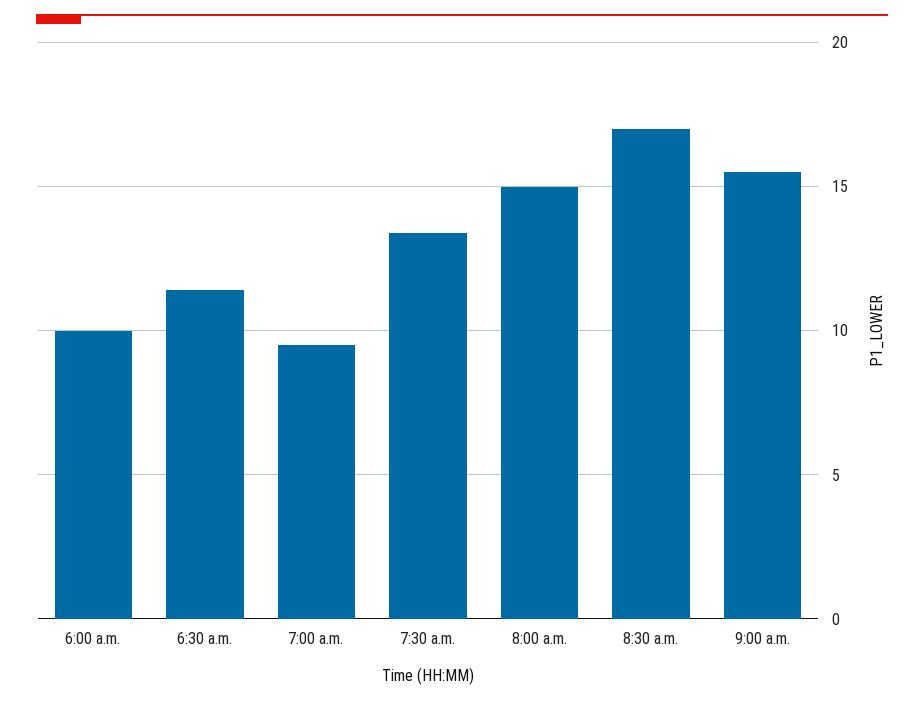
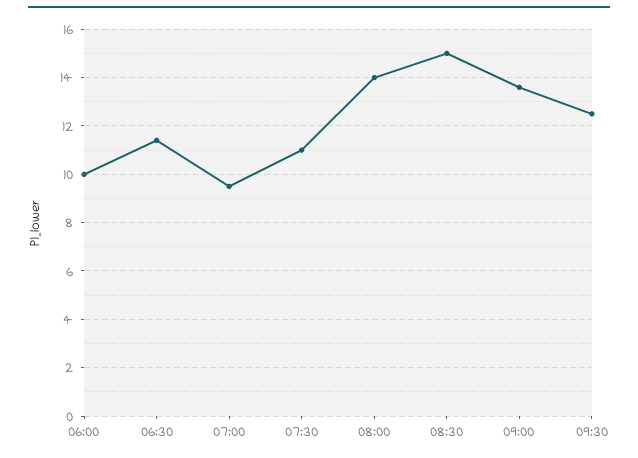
7:30 a.m.: 13.5 -> 11
8:00 a.m.: 15 -> 14
8:30 a.m.: 17 -> 15
9:00 a.m.: 15.5 -> 13.5
09:30: none -> 12.5

